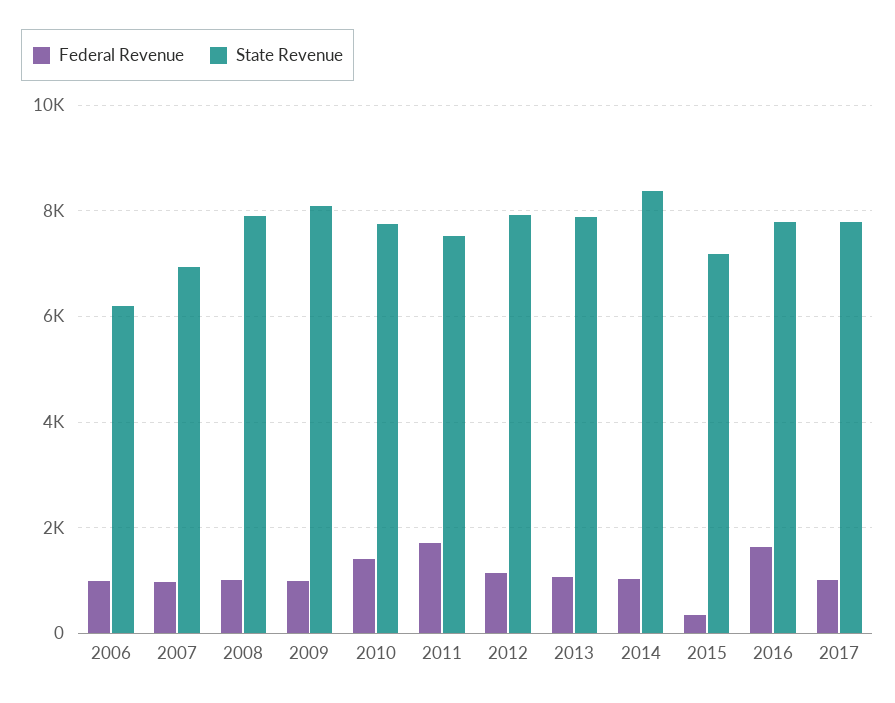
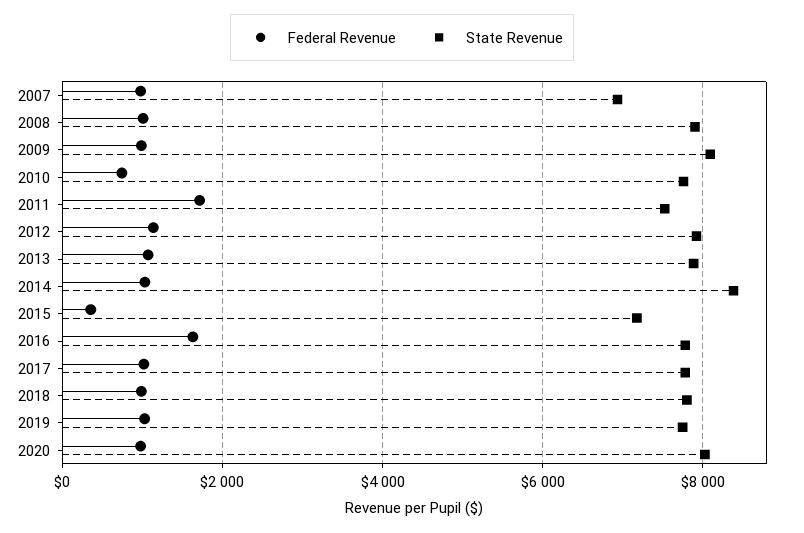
Federal Revenue, 2006: 1000 -> none
State Revenue, 2006: 6200 -> none
Federal Revenue, 2010: 1400 -> 800
Federal Revenue, 2018: none -> 1000
State Revenue, 2018: none -> 7800
Federal Revenue, 2019: none -> 1000
State Revenue, 2019: none -> 7800
Federal Revenue, 2020: none -> 1000
State Revenue, 2020: none -> 8000

